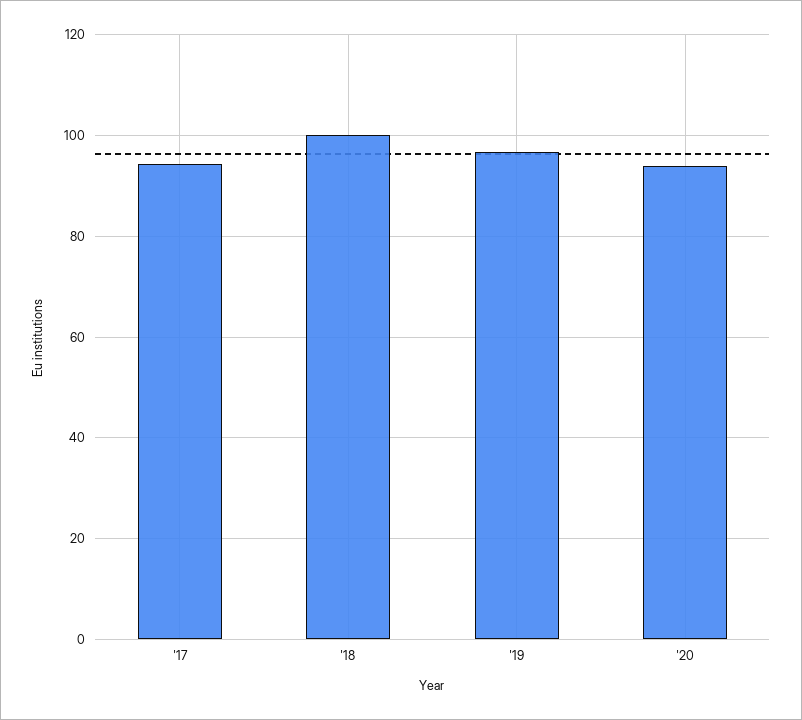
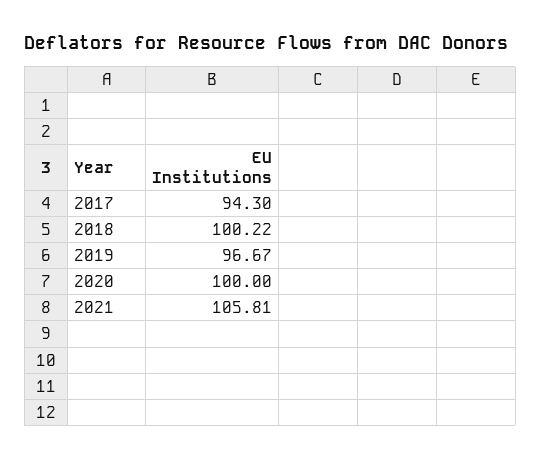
'20: 94 -> 100
2021: none -> 105.81

